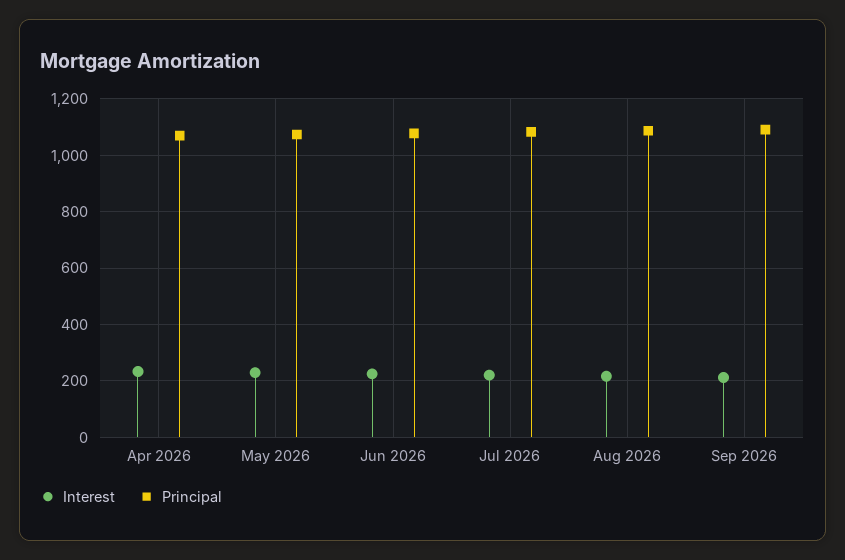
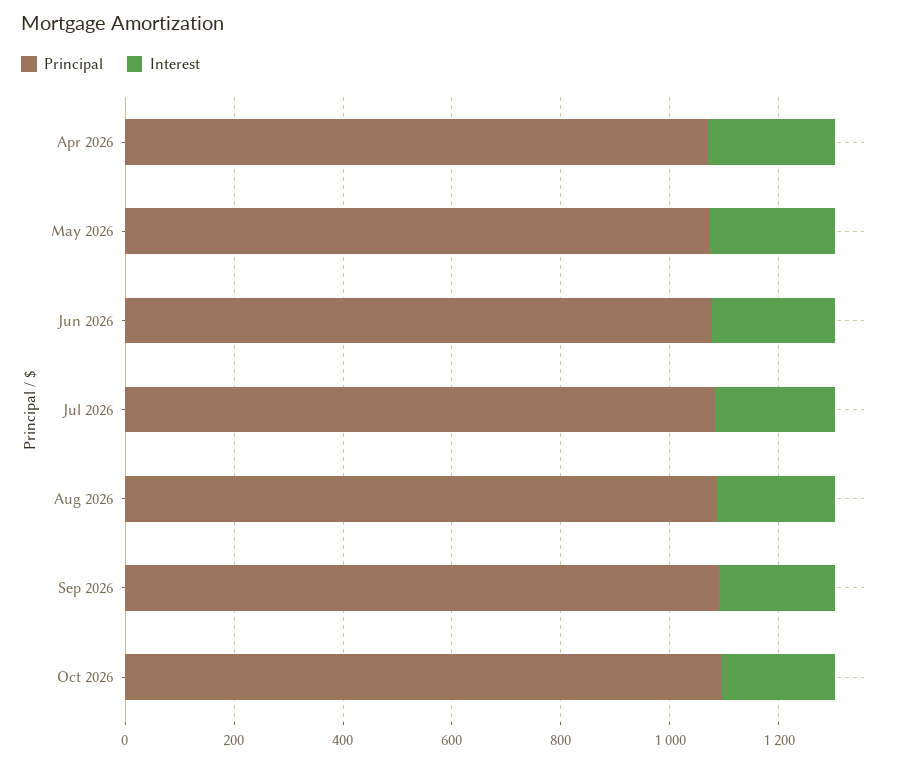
Principal, Oct 2026: none -> 1100
Interest, Oct 2026: none -> 200

